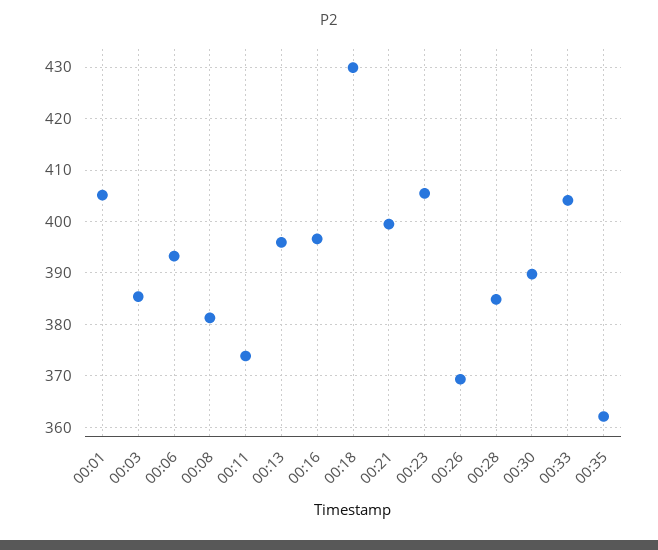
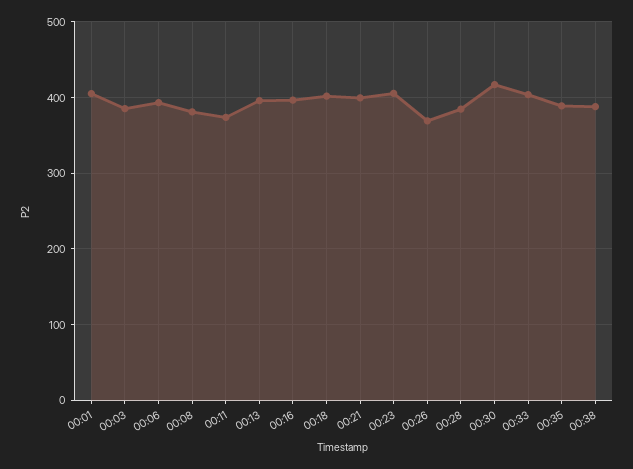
00:18: 430 -> 400
00:30: 390 -> 420
00:35: 362 -> 390
00:38: none -> 390

